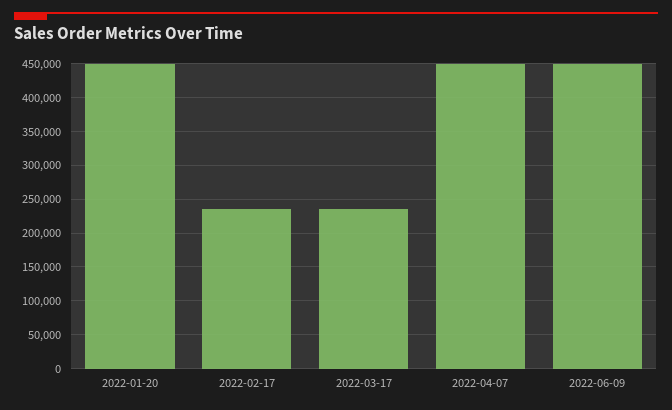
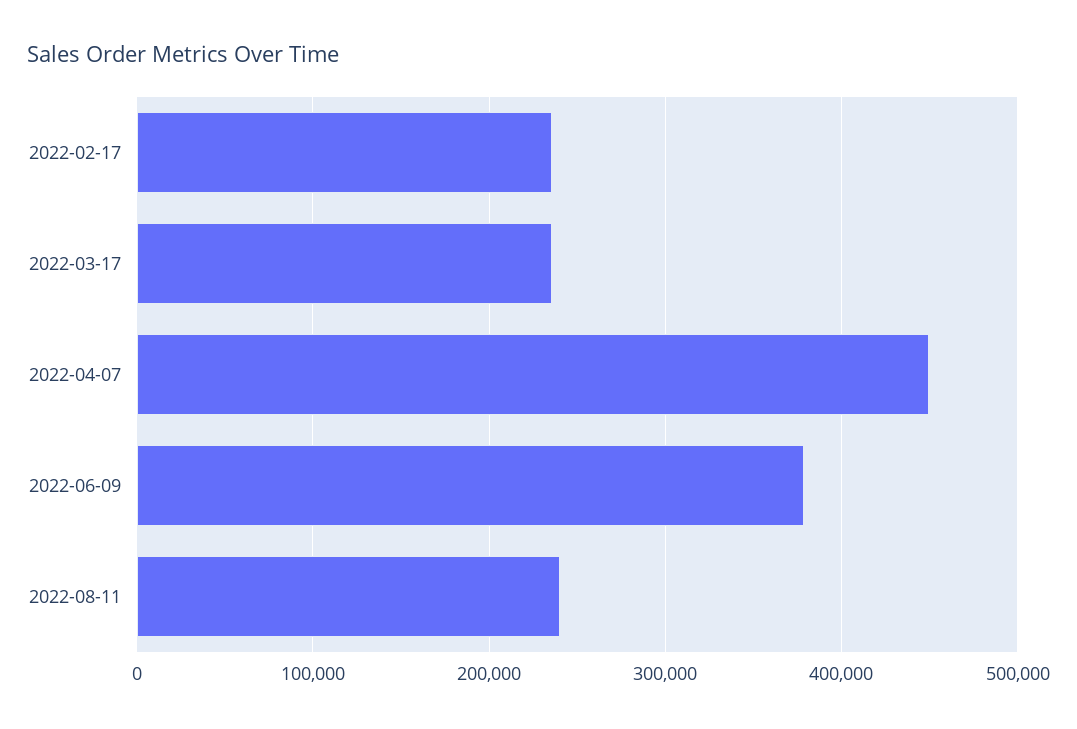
2022-01-20: 450000 -> none
2022-06-09: 450000 -> 380000
2022-08-11: none -> 240000

